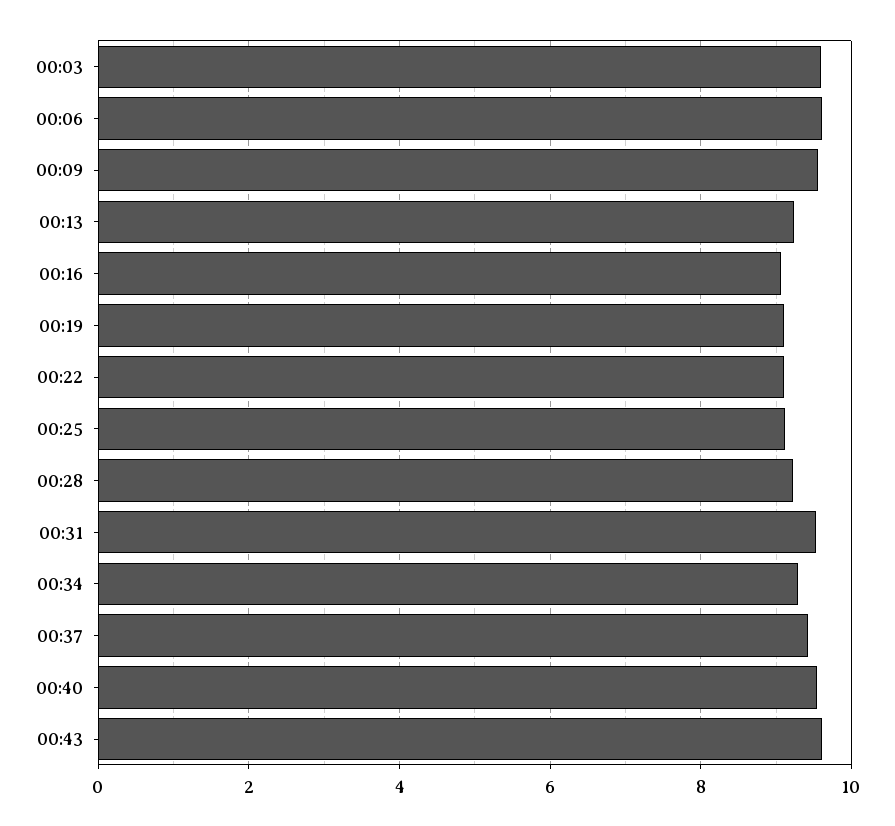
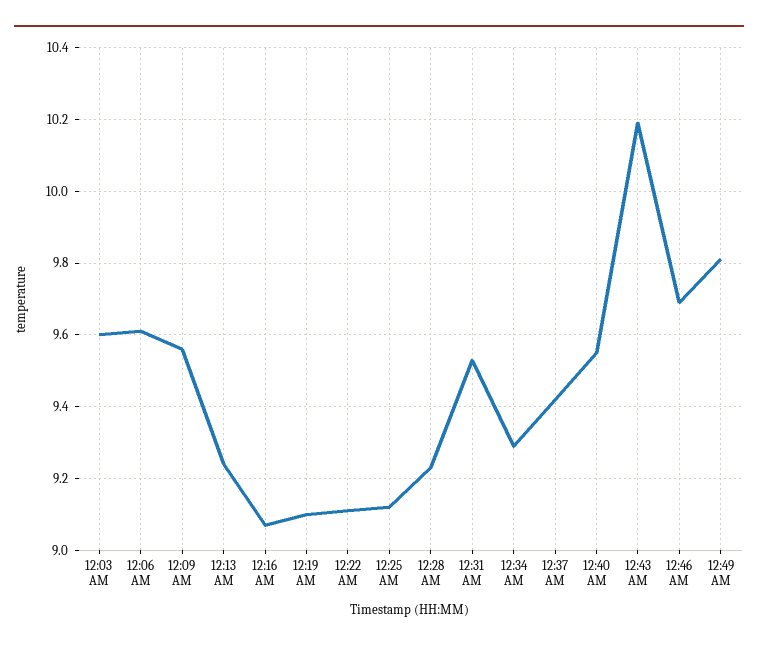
00:43: 9.6 -> 10.2
12:46 AM: none -> 9.7
12:49 AM: none -> 9.8

